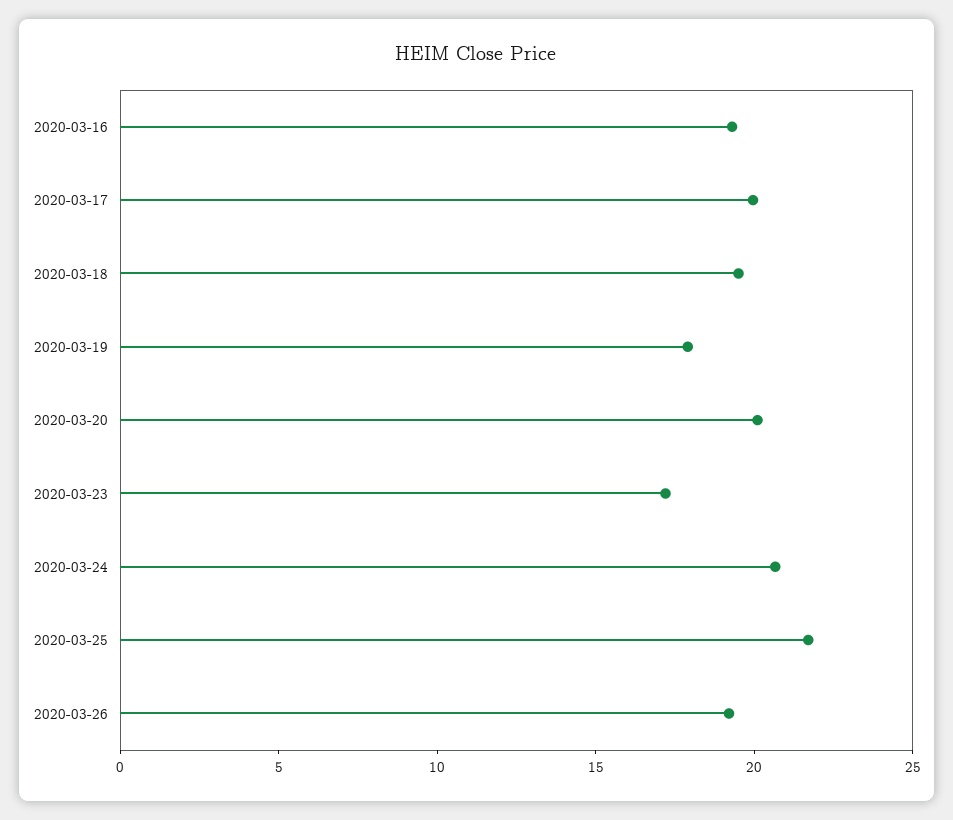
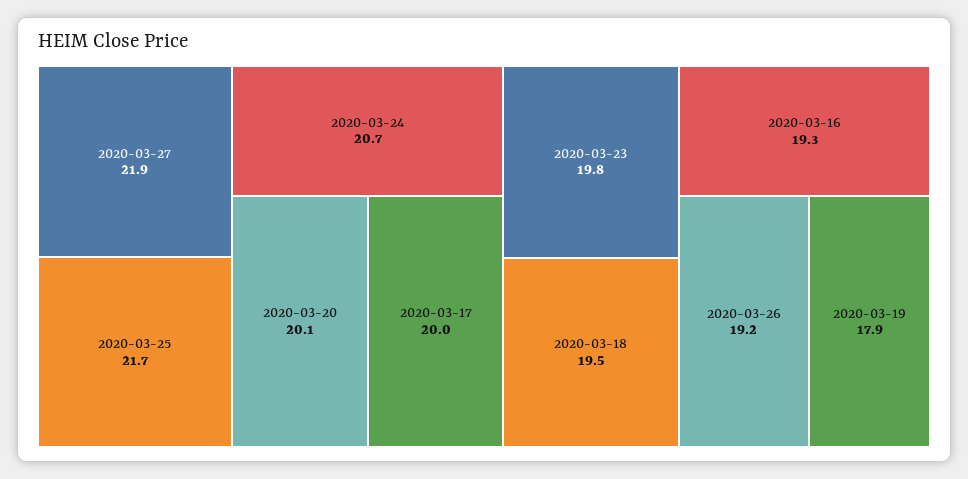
2020-03-23: 17 -> 19.8
2020-03-27: none -> 21.9

